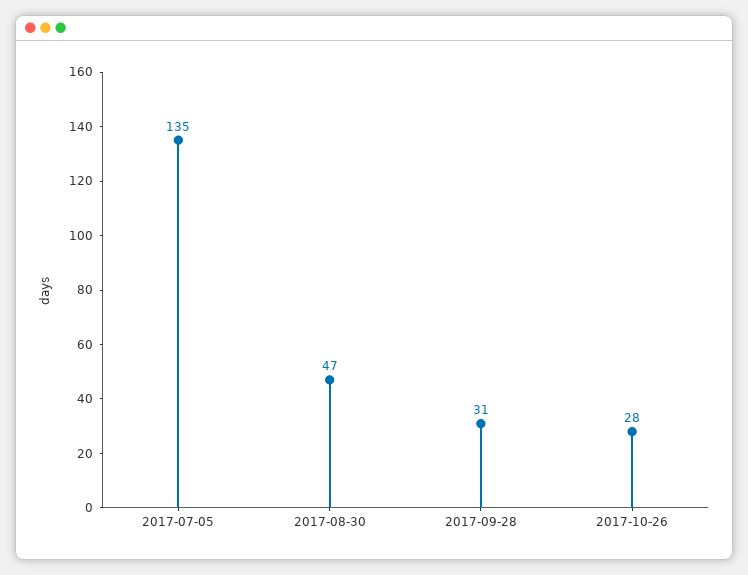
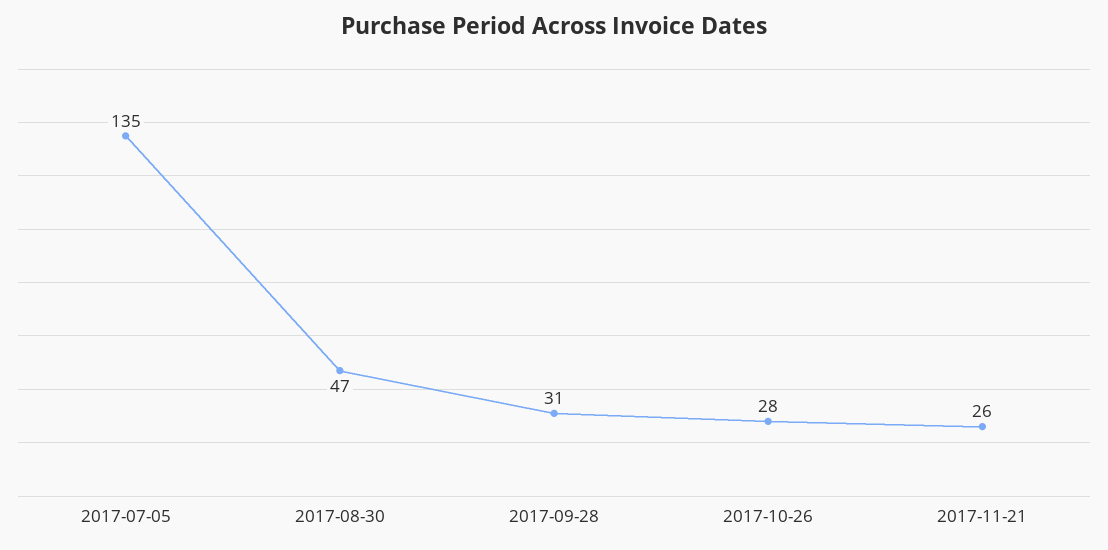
2017-11-21: none -> 26

